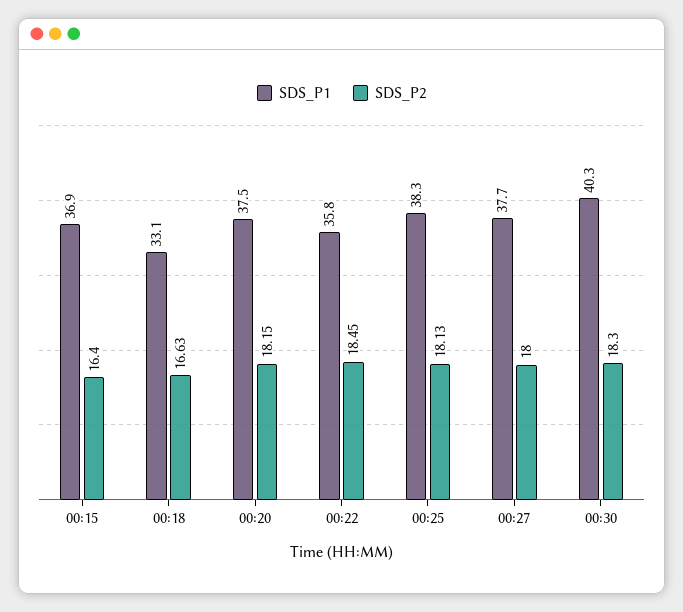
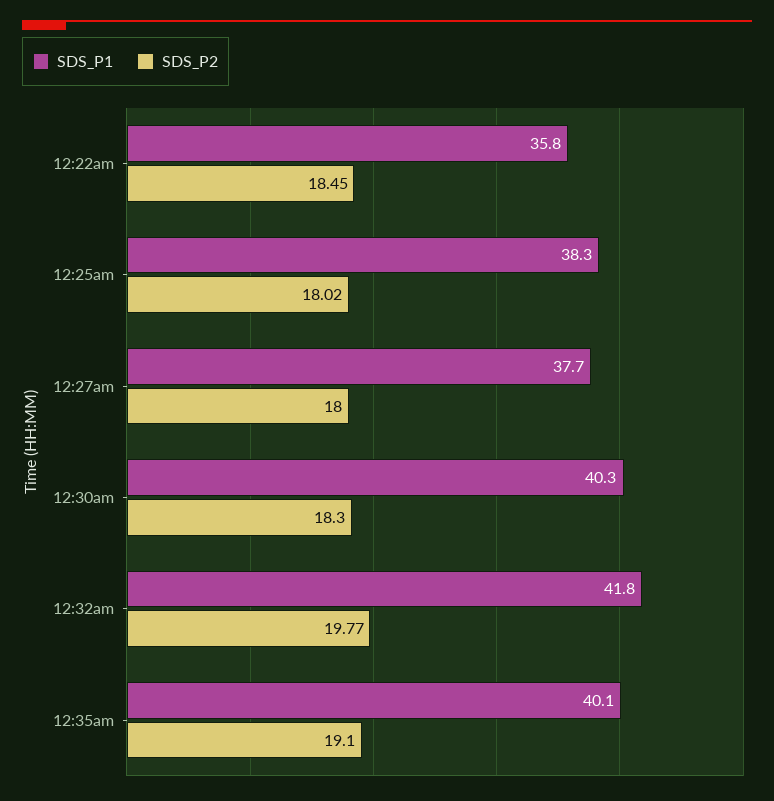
SDS_P1, 00:15: 36.9 -> none
SDS_P2, 00:15: 16.4 -> none
SDS_P1, 00:18: 33.1 -> none
SDS_P2, 00:18: 16.63 -> none
SDS_P1, 00:20: 37.5 -> none
SDS_P2, 00:20: 18.15 -> none
SDS_P2, 00:25: 18.13 -> 18.02
SDS_P1, 12:32am: none -> 41.8
SDS_P2, 12:32am: none -> 19.77
SDS_P1, 12:35am: none -> 40.1
SDS_P2, 12:35am: none -> 19.1

